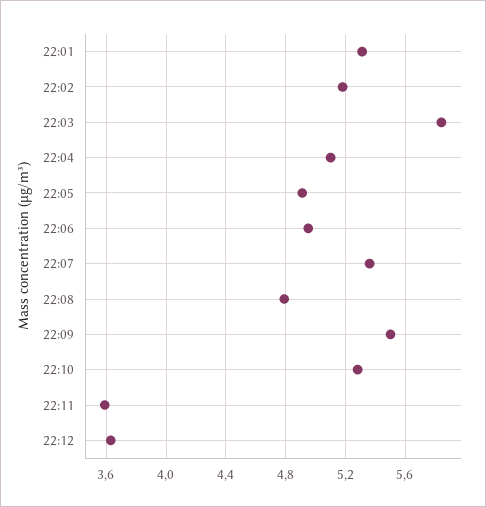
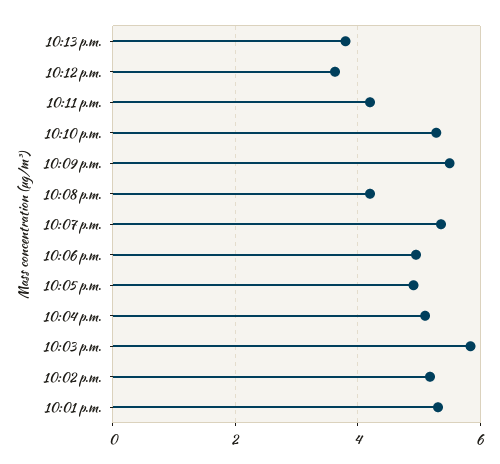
22:08: 4.8 -> 4.2
22:11: 3.6 -> 4.2
10:13 p.m.: none -> 3.8

